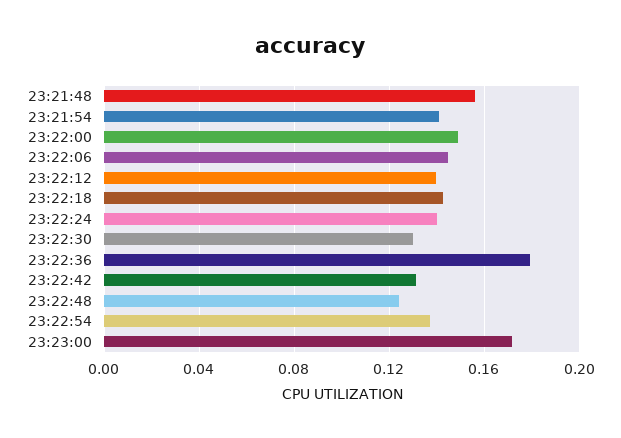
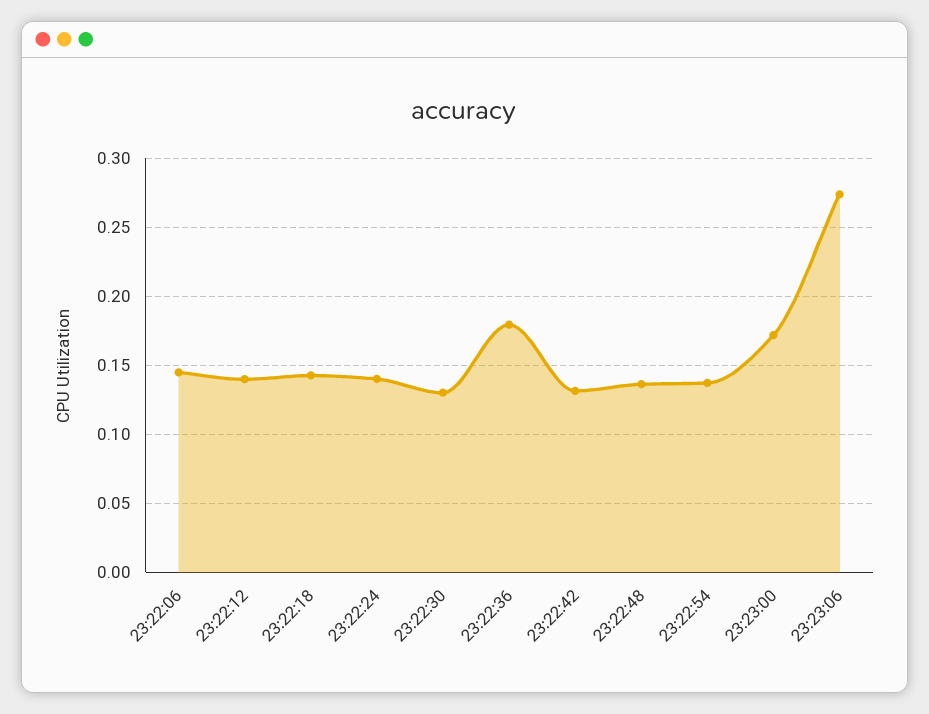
23:21:48: 0.155 -> none
23:21:54: 0.14 -> none
23:22:00: 0.15 -> none
23:22:48: 0.125 -> 0.135
23:23:06: none -> 0.275

